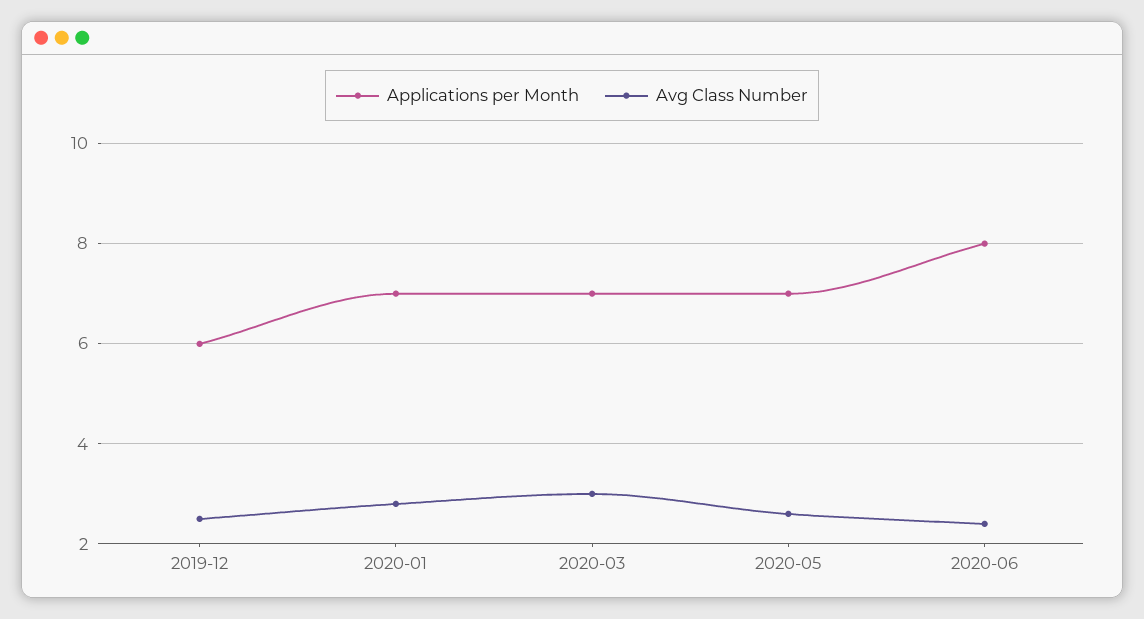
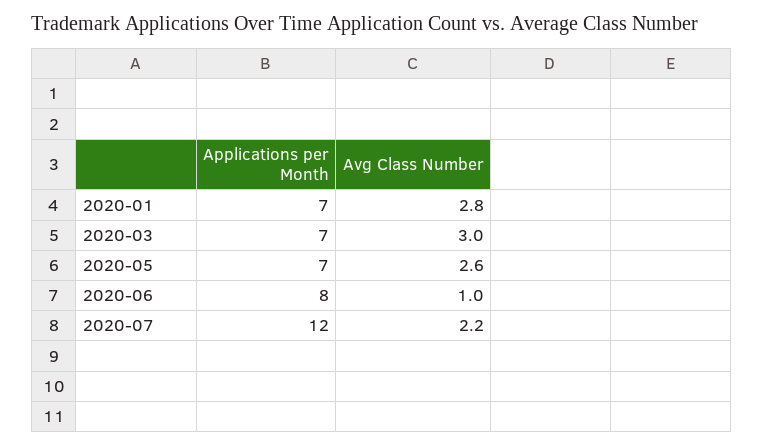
Applications per Month, 2019-12: 6 -> none
Avg Class Number, 2019-12: 2.5 -> none
Avg Class Number, 2020-06: 2.5 -> 1
Applications per Month, 2020-07: none -> 12
Avg Class Number, 2020-07: none -> 2.2

